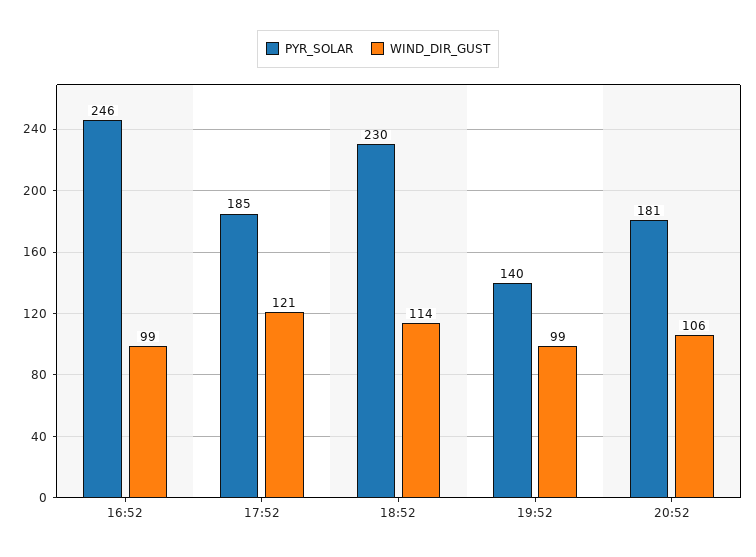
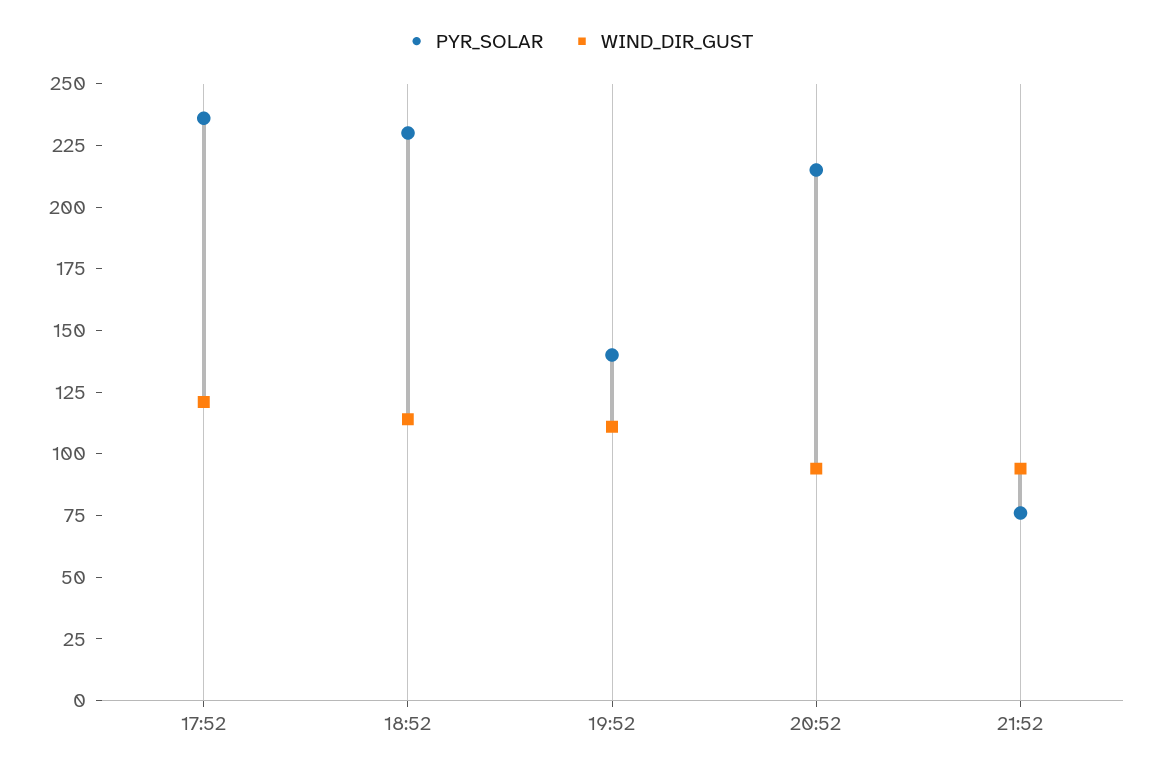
PYR_SOLAR, 16:52: 246 -> none
WIND_DIR_GUST, 16:52: 99 -> none
PYR_SOLAR, 17:52: 185 -> 235
WIND_DIR_GUST, 19:52: 99 -> 110
PYR_SOLAR, 20:52: 181 -> 215
WIND_DIR_GUST, 20:52: 106 -> 95
PYR_SOLAR, 21:52: none -> 75
WIND_DIR_GUST, 21:52: none -> 95

